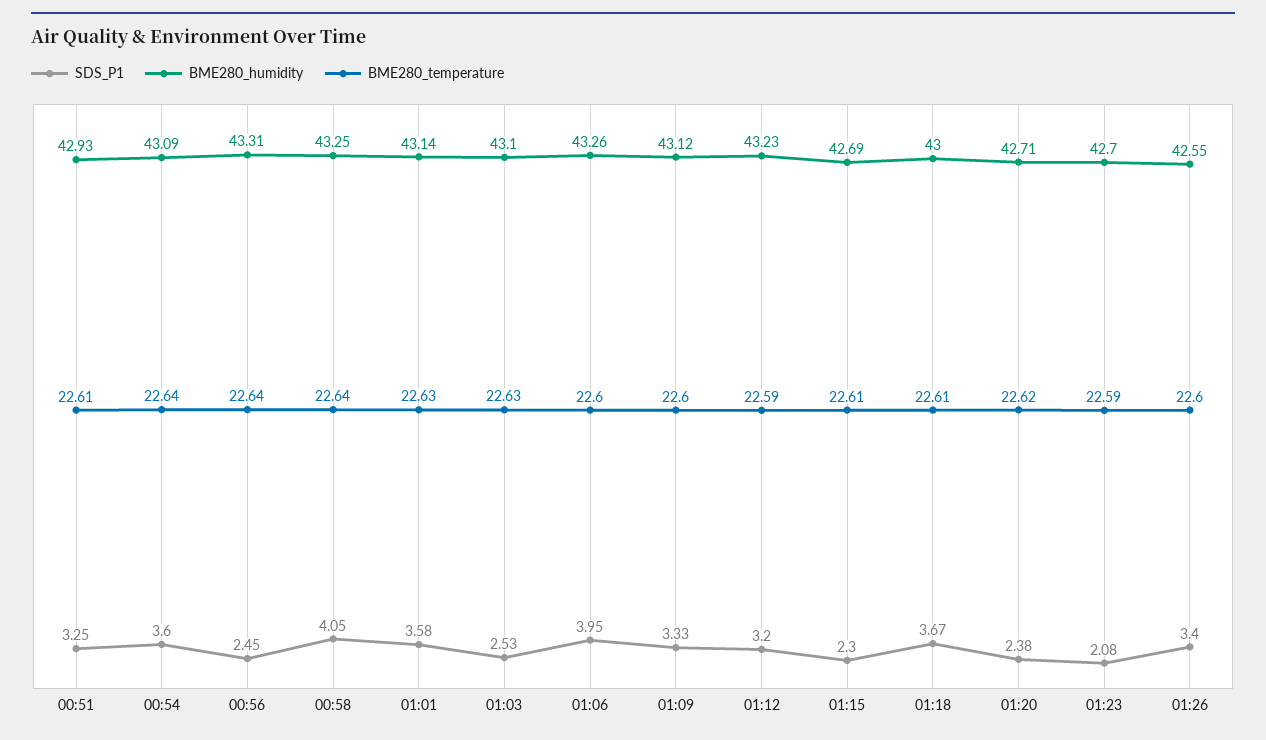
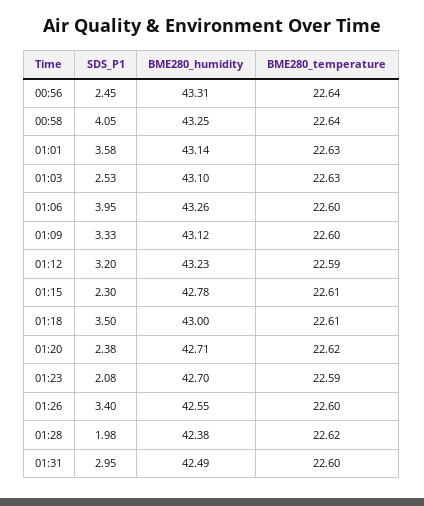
SDS_P1, 00:51: 3.25 -> none
BME280_humidity, 00:51: 42.93 -> none
BME280_temperature, 00:51: 22.61 -> none
SDS_P1, 00:54: 3.6 -> none
BME280_humidity, 00:54: 43.09 -> none
BME280_temperature, 00:54: 22.64 -> none
BME280_humidity, 01:15: 42.69 -> 42.78
SDS_P1, 01:18: 3.67 -> 3.5
SDS_P1, 01:28: none -> 1.98
BME280_humidity, 01:28: none -> 42.38
BME280_temperature, 01:28: none -> 22.62
SDS_P1, 01:31: none -> 2.95
BME280_humidity, 01:31: none -> 42.49
BME280_temperature, 01:31: none -> 22.6

